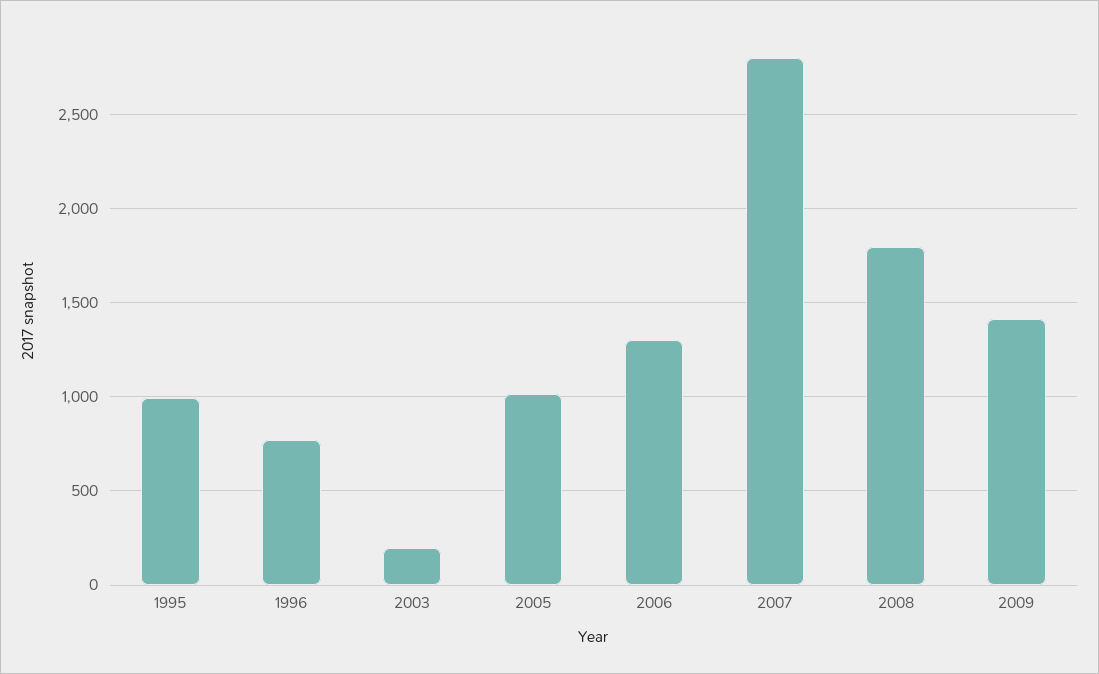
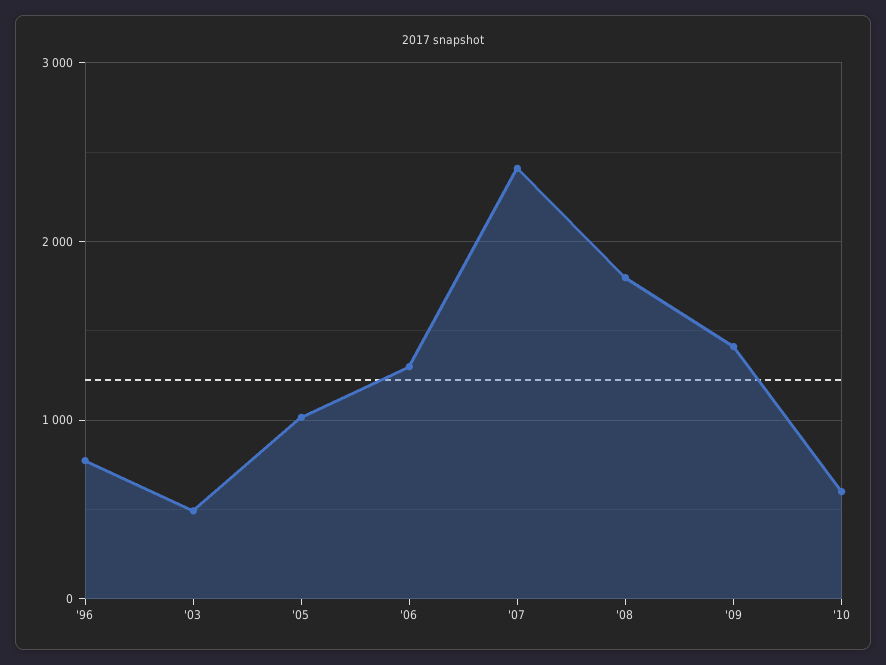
1995: 1000 -> none
2003: 200 -> 500
2007: 2800 -> 2400
'10: none -> 600

